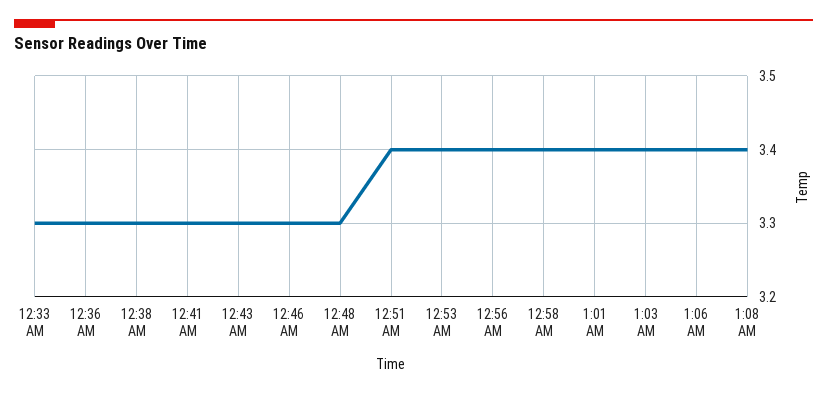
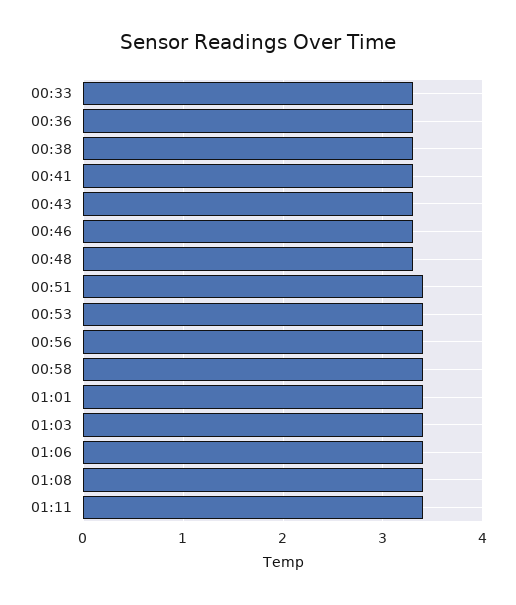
01:11: none -> 3.4

